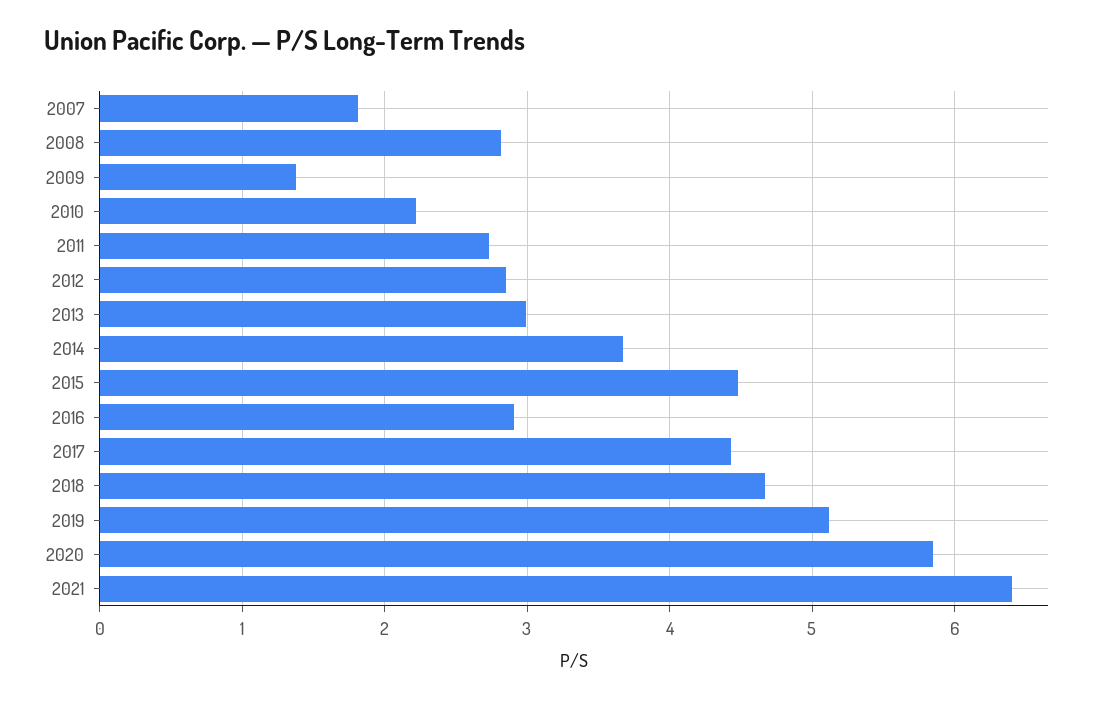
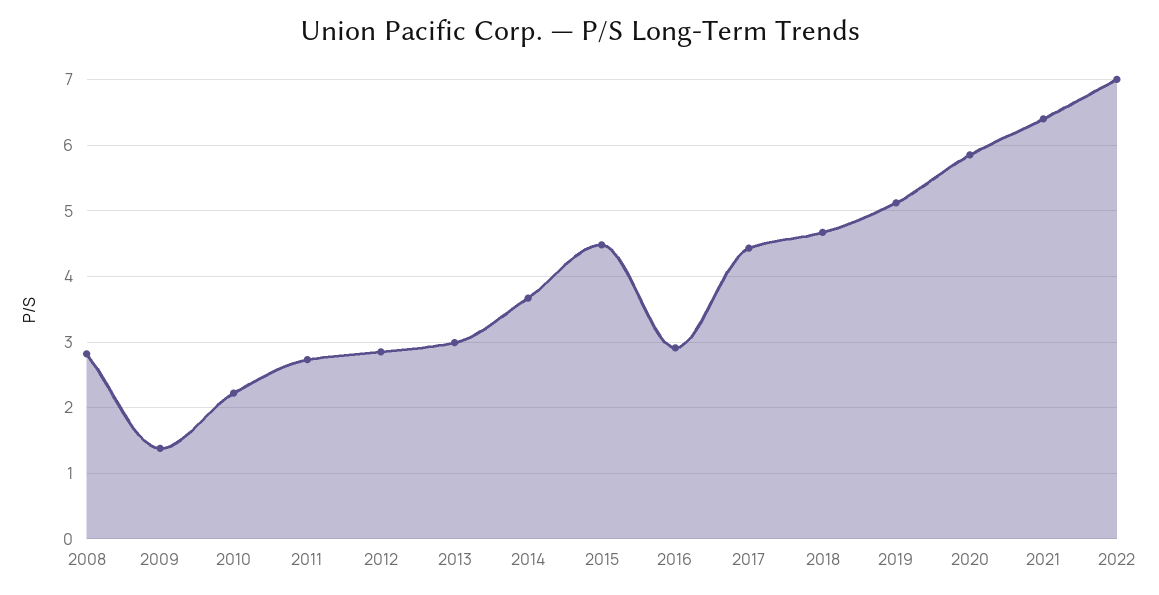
2007: 1.8 -> none
2022: none -> 7

